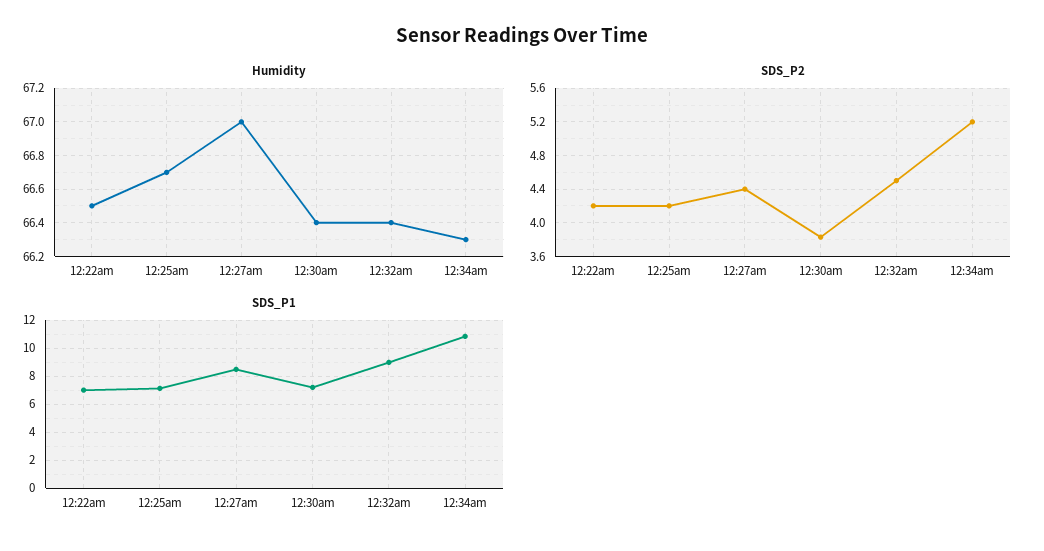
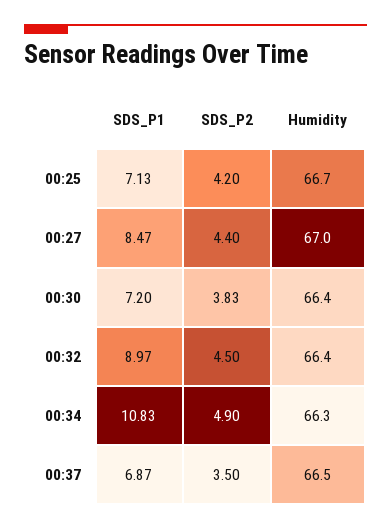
Humidity, 12:22am: 66.5 -> none
SDS_P2, 12:22am: 4.2 -> none
SDS_P2, 12:34am: 5.2 -> 4.9
SDS_P1, 12:22am: 7 -> none
SDS_P1, 00:37: none -> 6.87
SDS_P2, 00:37: none -> 3.5
Humidity, 00:37: none -> 66.5

